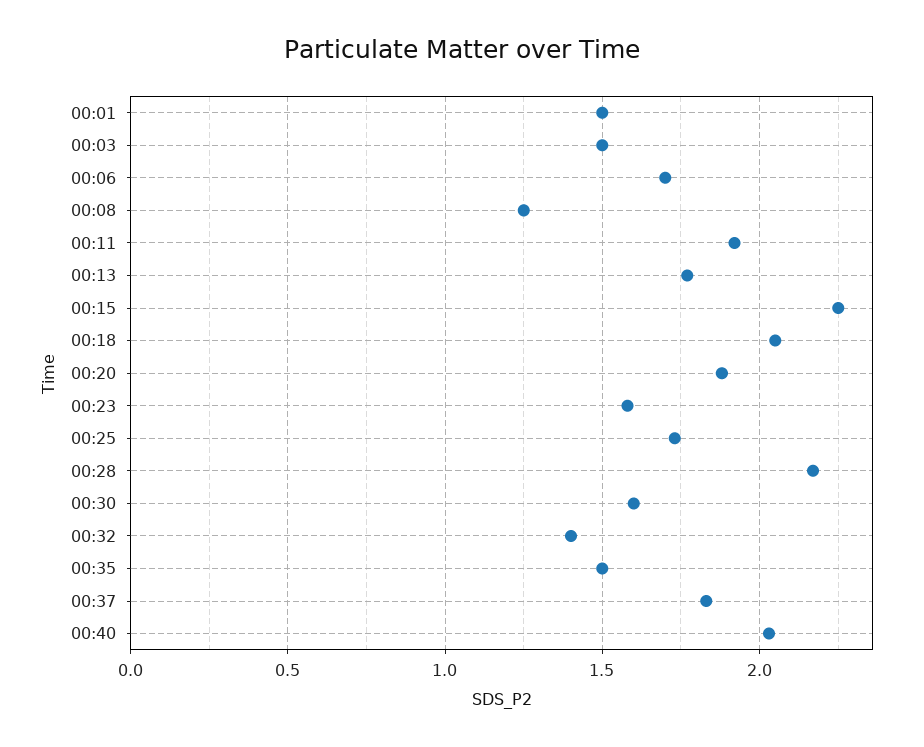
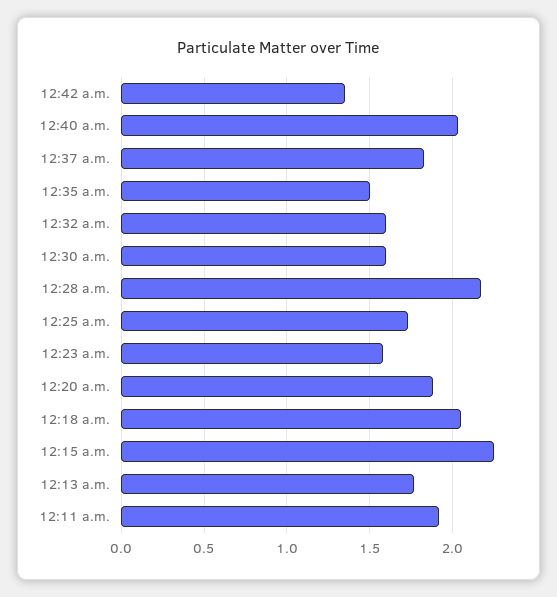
00:01: 1.5 -> none
00:03: 1.5 -> none
00:06: 1.7 -> none
00:08: 1.25 -> none
00:32: 1.4 -> 1.6
12:42 a.m.: none -> 1.35

